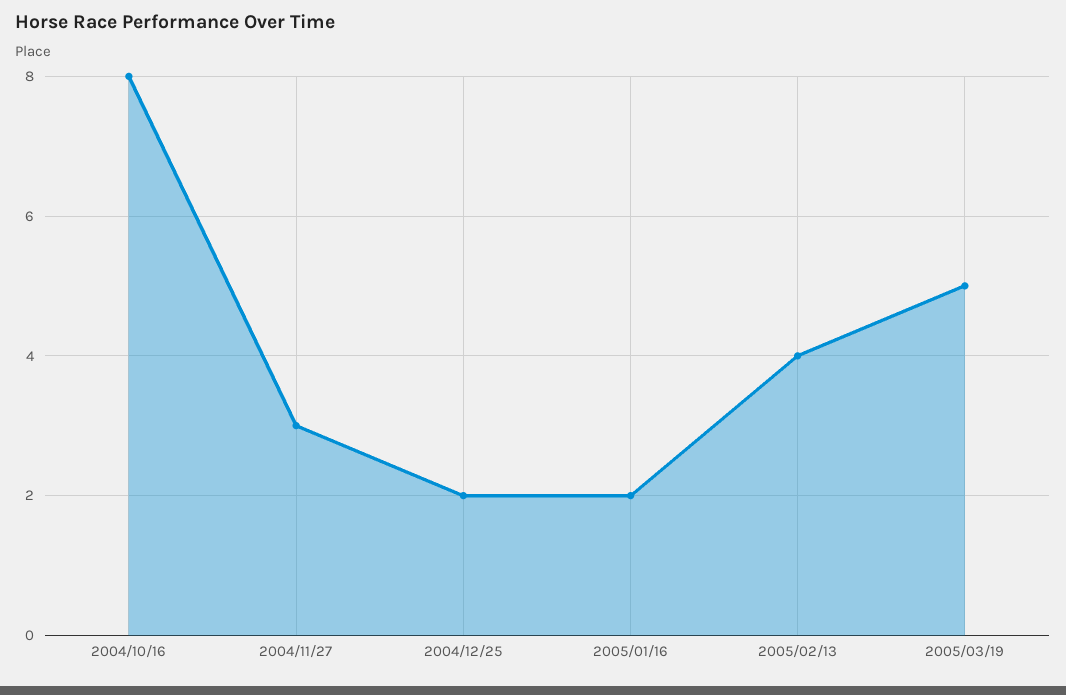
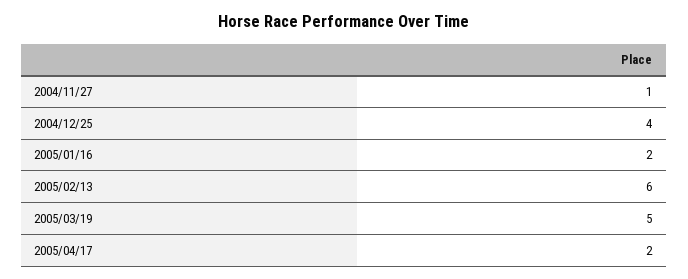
2004/10/16: 8 -> none
2004/11/27: 3 -> 1
2004/12/25: 2 -> 4
2005/02/13: 4 -> 6
2005/04/17: none -> 2

